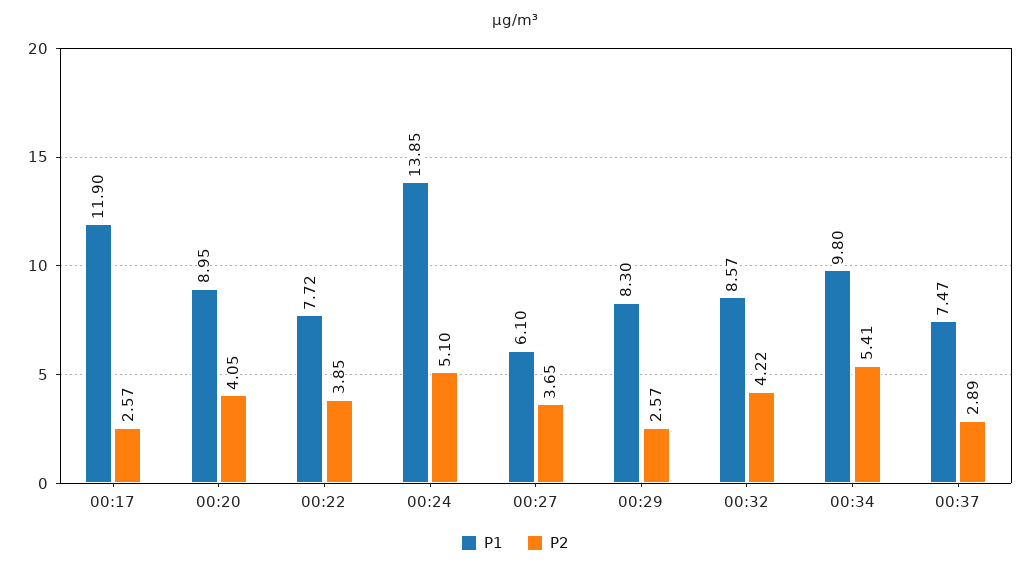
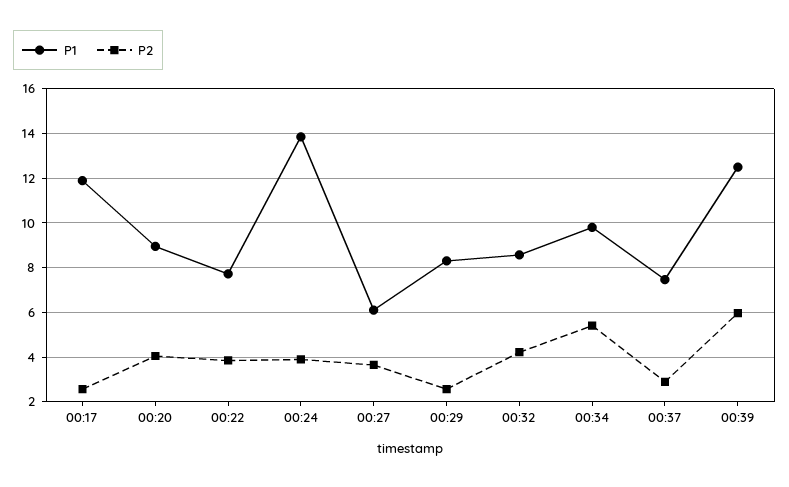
P2, 00:24: 5.1 -> 4
P1, 00:39: none -> 12.5
P2, 00:39: none -> 6

